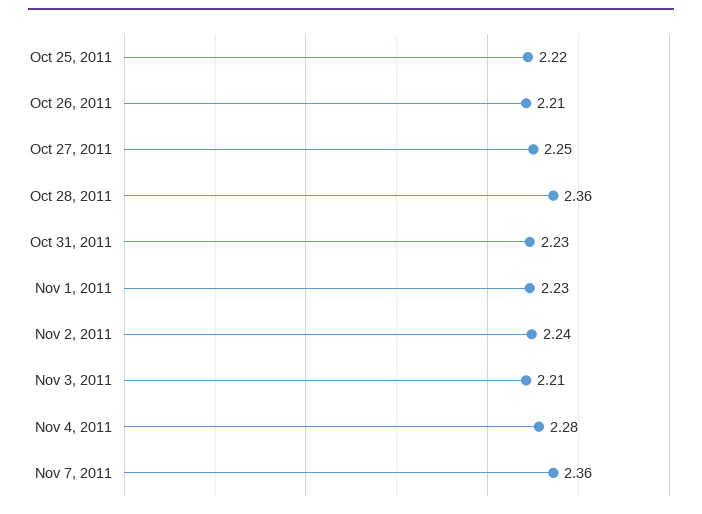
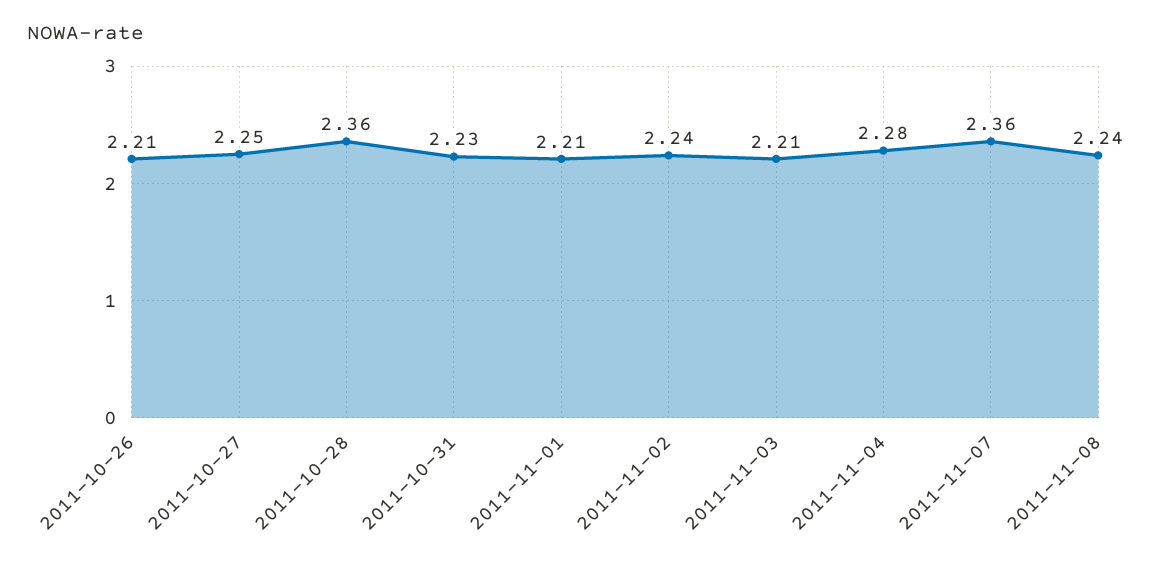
Oct 25, 2011: 2.22 -> none
Nov 1, 2011: 2.23 -> 2.21
2011-11-08: none -> 2.24

